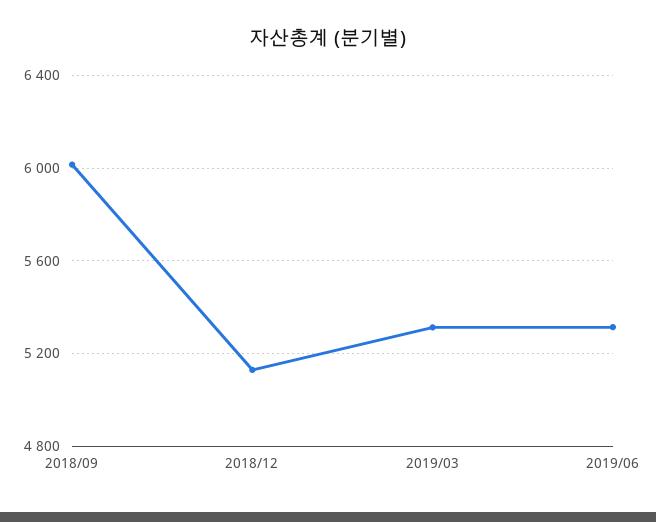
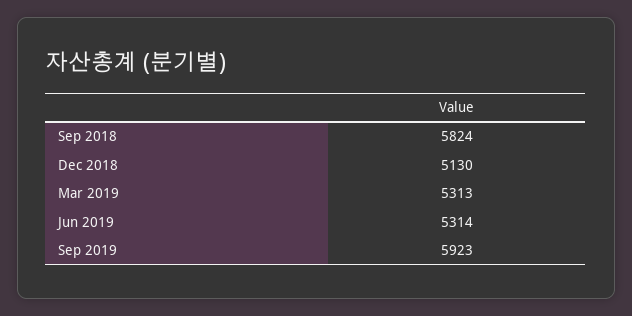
2018/09: 6000 -> 5824
Sep 2019: none -> 5923

